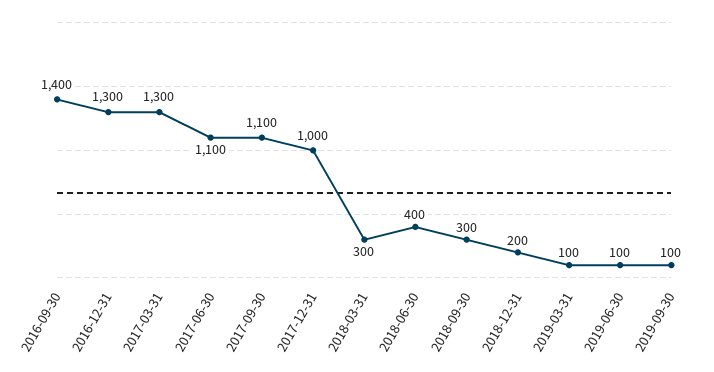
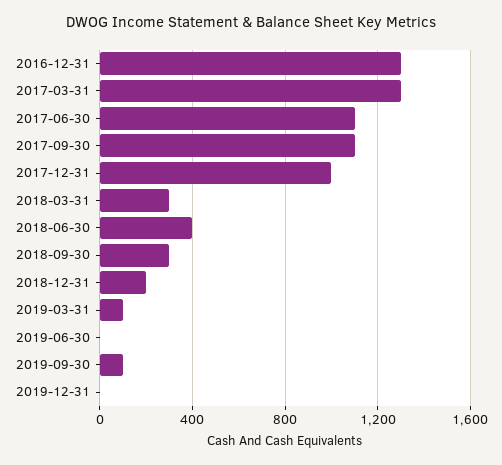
2016-09-30: 1400 -> none
2019-06-30: 100 -> 0
2019-12-31: none -> 0

